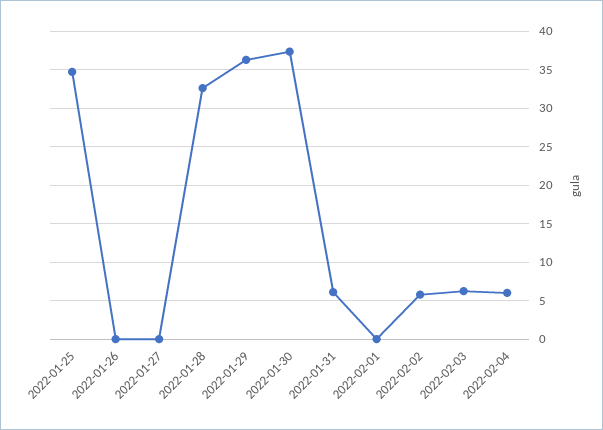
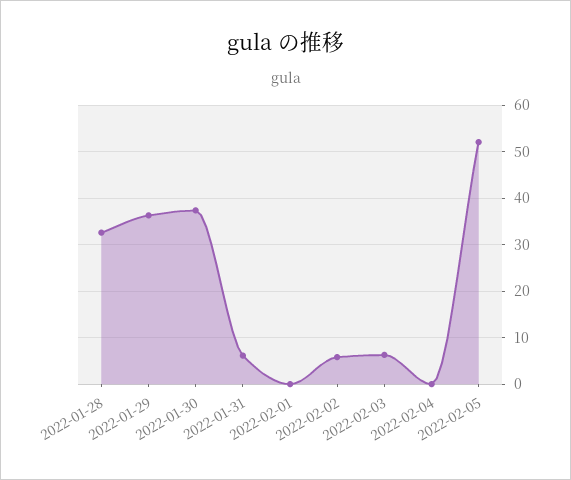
2022-01-25: 35 -> none
2022-01-26: 0 -> none
2022-01-27: 0 -> none
2022-02-04: 6 -> 0
2022-02-05: none -> 52

